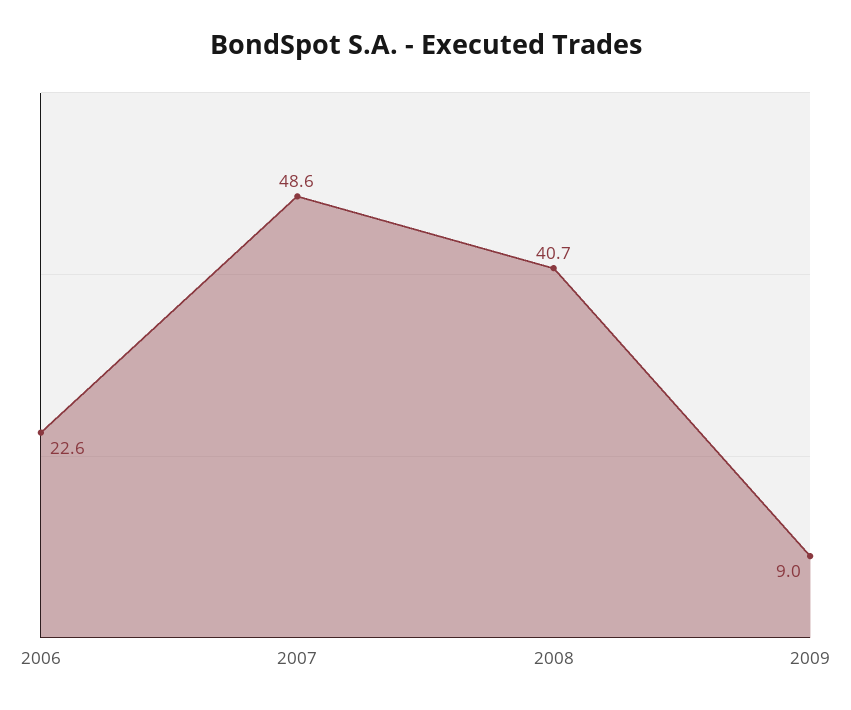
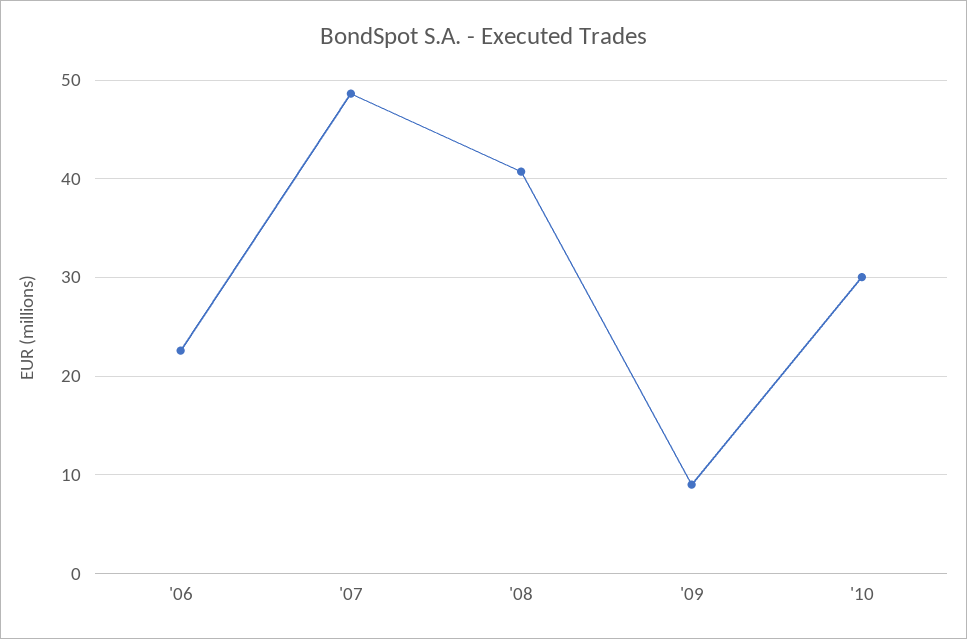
'10: none -> 30

